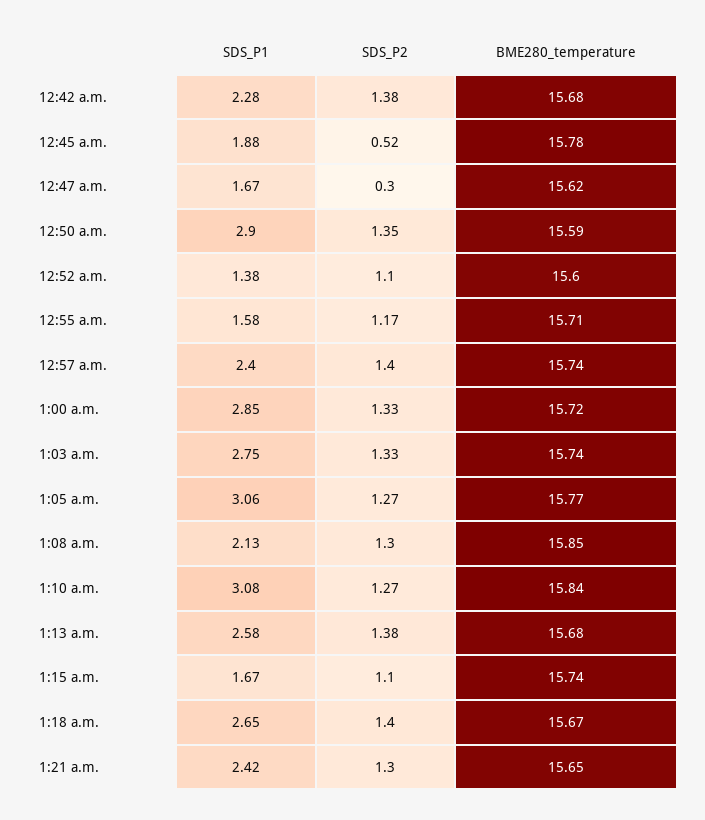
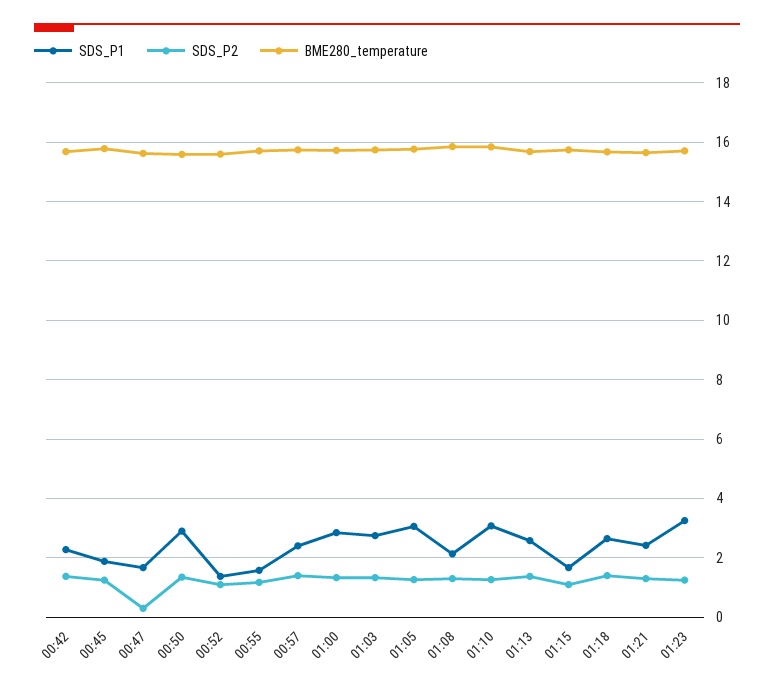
SDS_P2, 12:45 a.m.: 0.52 -> 1.25
SDS_P1, 01:23: none -> 3.25
SDS_P2, 01:23: none -> 1.25
BME280_temperature, 01:23: none -> 15.75

